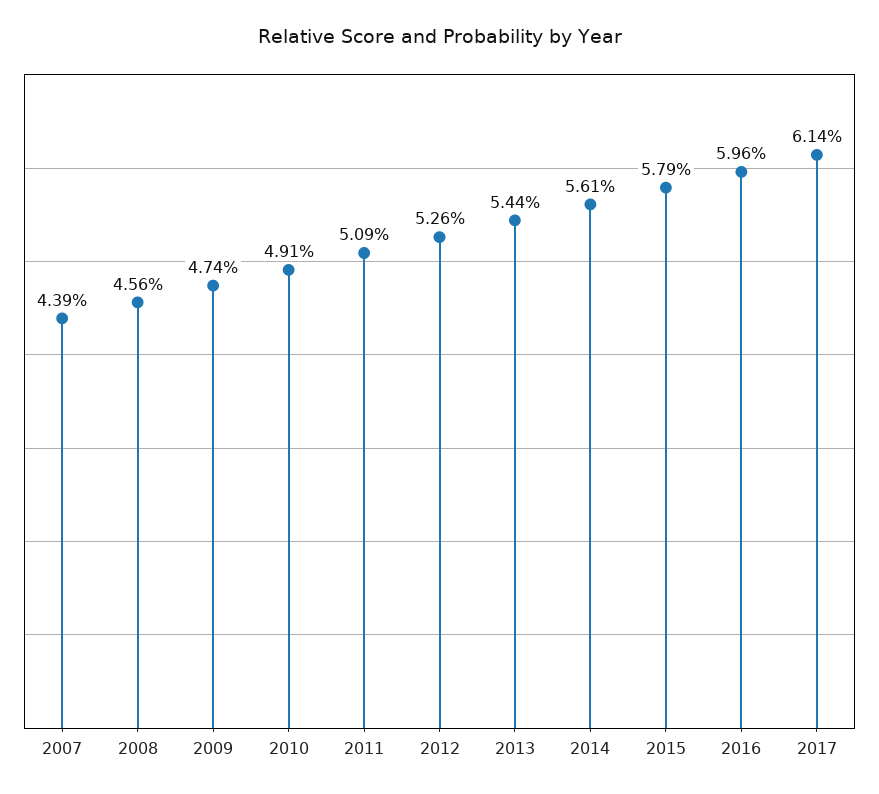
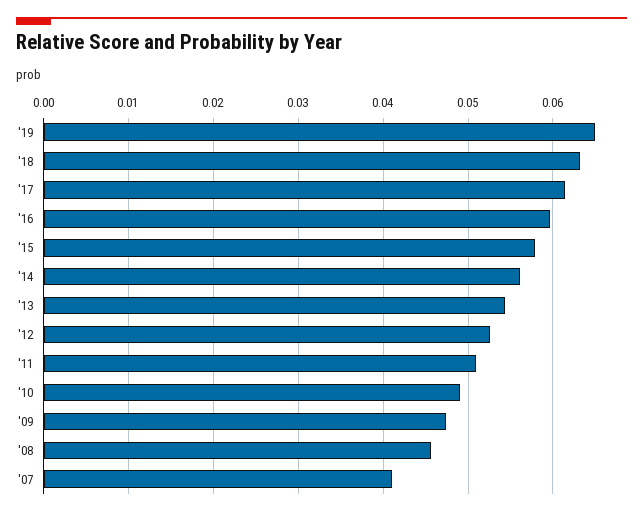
2007: 0.0439 -> 0.041
'19: none -> 0.065
'18: none -> 0.063

